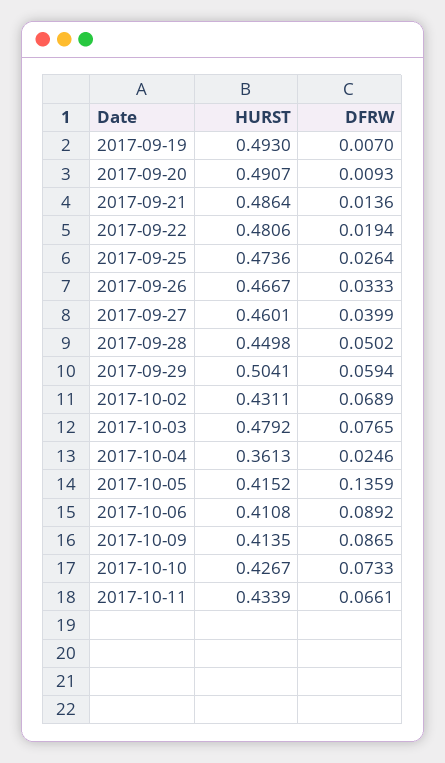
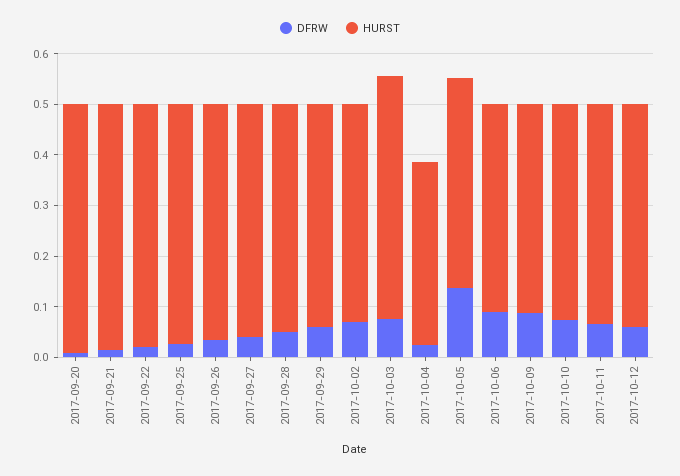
HURST, 2017-09-19: 0.493 -> none
DFRW, 2017-09-19: 0.007 -> none
HURST, 2017-09-29: 0.5041 -> 0.44
DFRW, 2017-10-12: none -> 0.06
HURST, 2017-10-12: none -> 0.44

